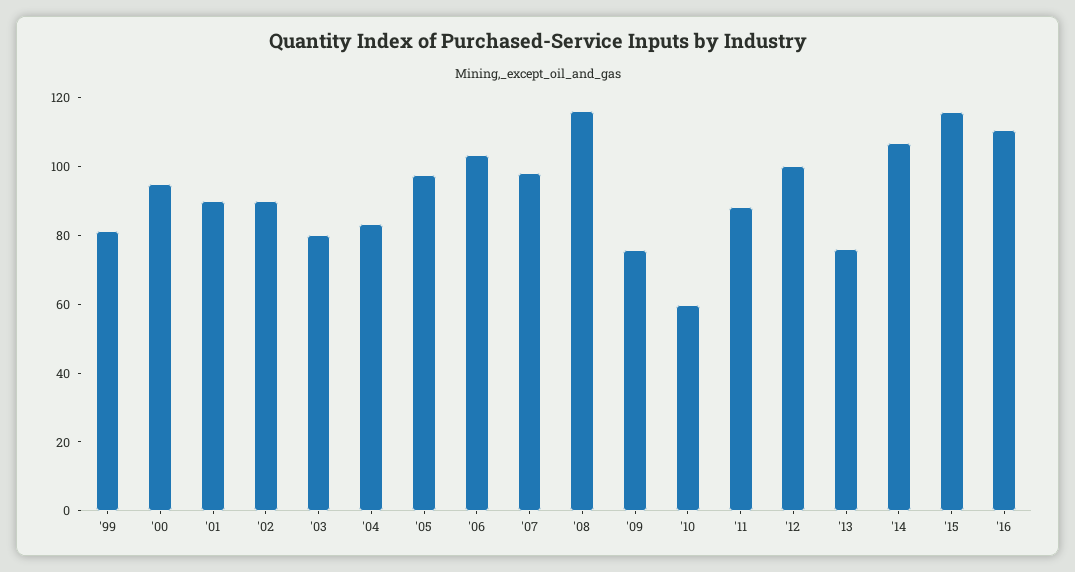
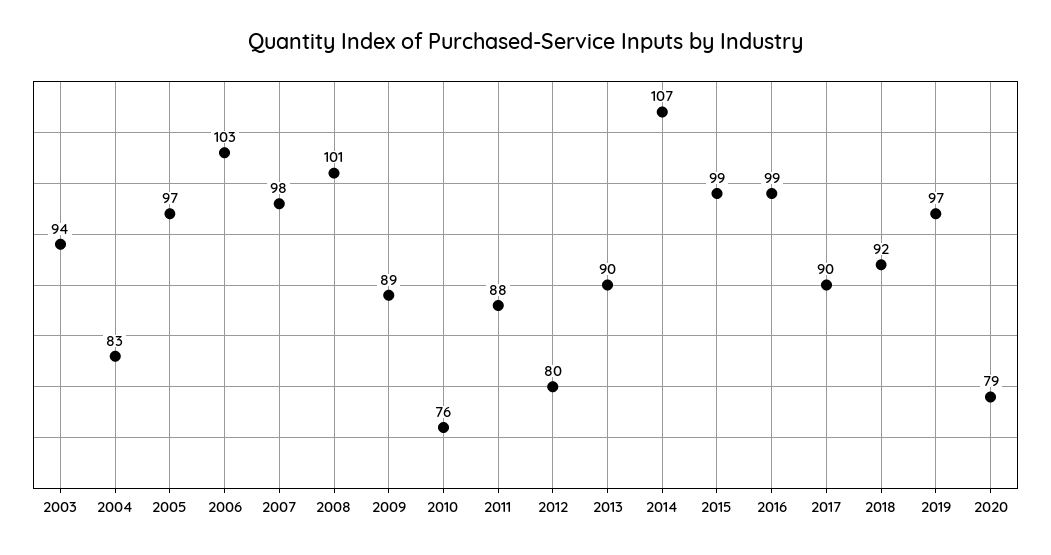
'99: 80 -> none
'00: 95 -> none
'01: 90 -> none
'02: 90 -> none
'03: 80 -> 94
'08: 115 -> 101
'09: 75 -> 89
'10: 60 -> 76
'12: 100 -> 80
'13: 75 -> 90
'15: 115 -> 99
'16: 110 -> 99
2017: none -> 90
2018: none -> 92
2019: none -> 97
2020: none -> 79

